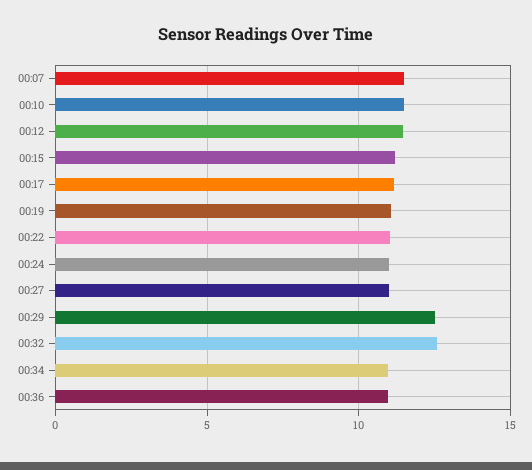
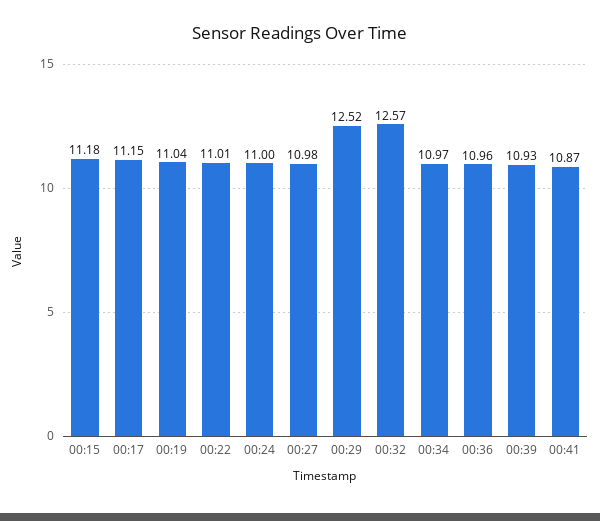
00:07: 11.5 -> none
00:10: 11.5 -> none
00:12: 11.5 -> none
00:39: none -> 10.93
00:41: none -> 10.87

